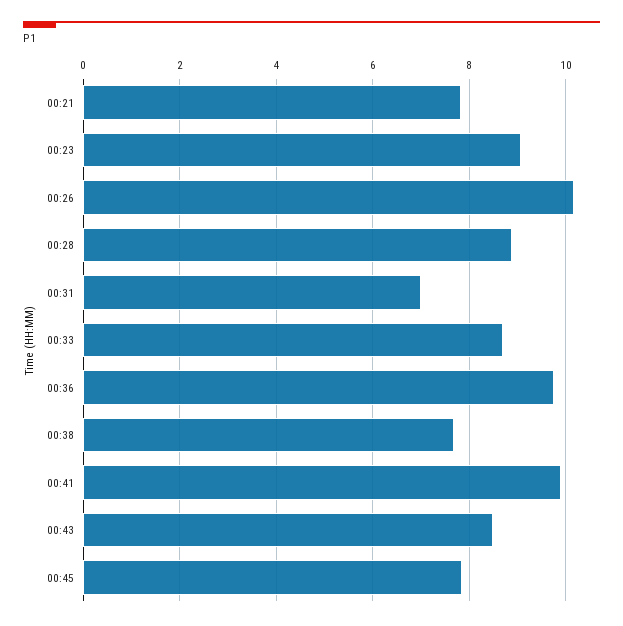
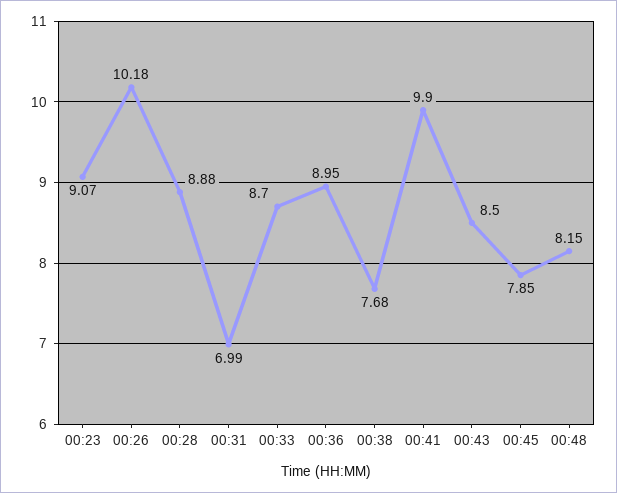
00:21: 7.8 -> none
00:36: 9.8 -> 8.95
00:48: none -> 8.15

